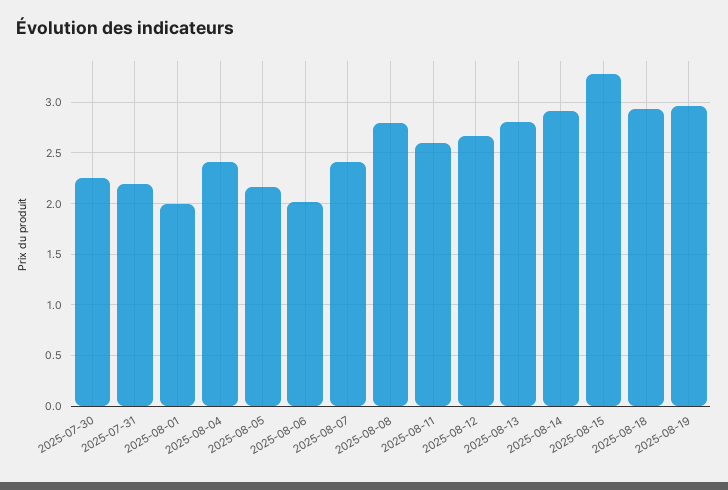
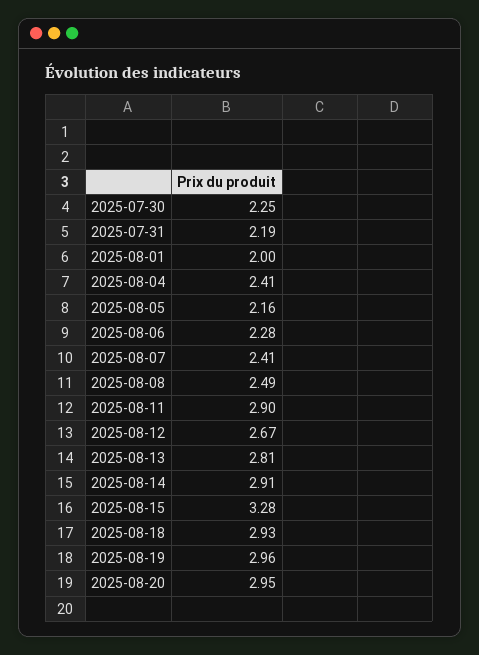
2025-08-06: 2 -> 2.28
2025-08-08: 2.8 -> 2.49
2025-08-11: 2.6 -> 2.9
2025-08-20: none -> 2.95

